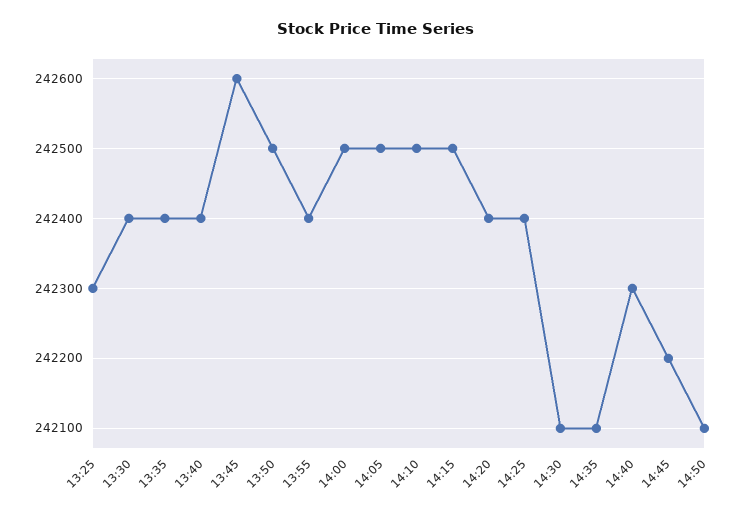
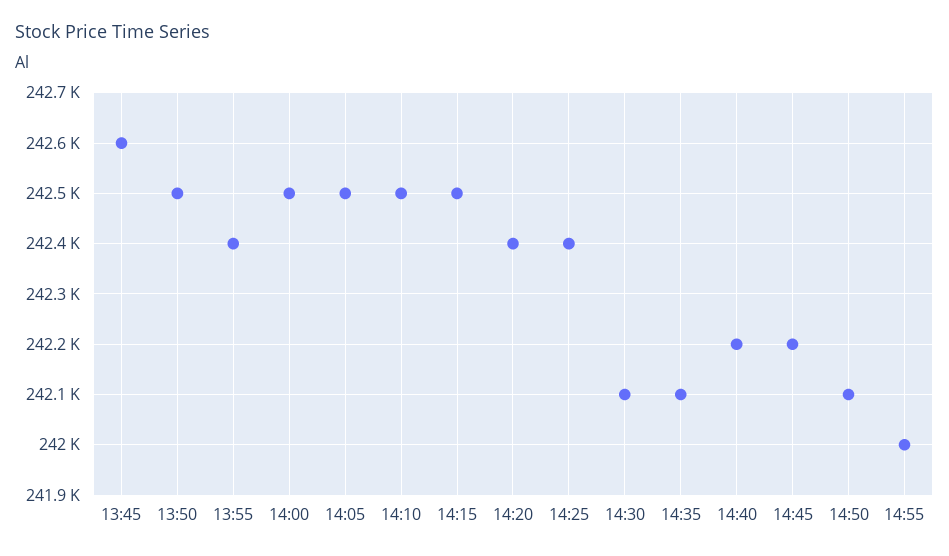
13:25: 242300 -> none
13:30: 242400 -> none
13:35: 242400 -> none
13:40: 242400 -> none
14:40: 242300 -> 242200
14:55: none -> 242000

